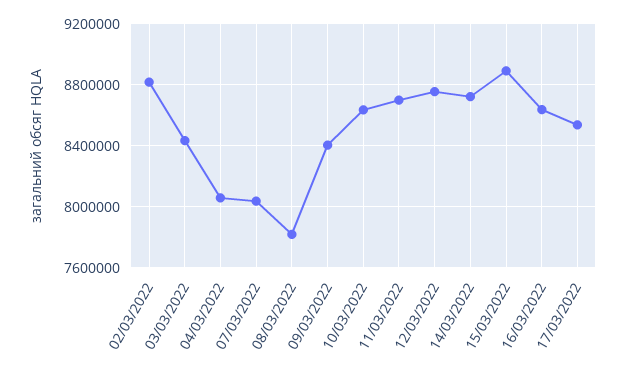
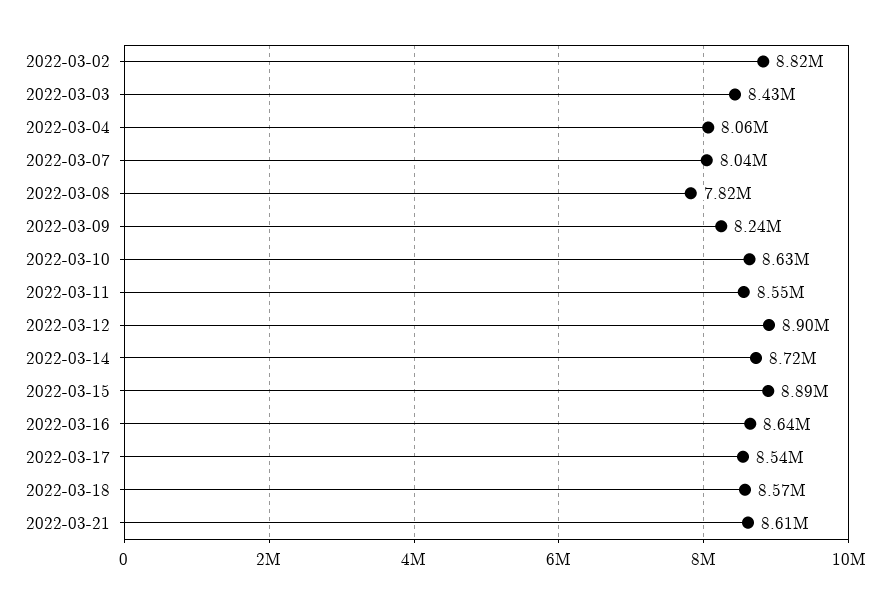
09/03/2022: 8400000 -> 8240000
11/03/2022: 8700000 -> 8550000
12/03/2022: 8750000 -> 8900000
2022-03-18: none -> 8570000
2022-03-21: none -> 8610000

